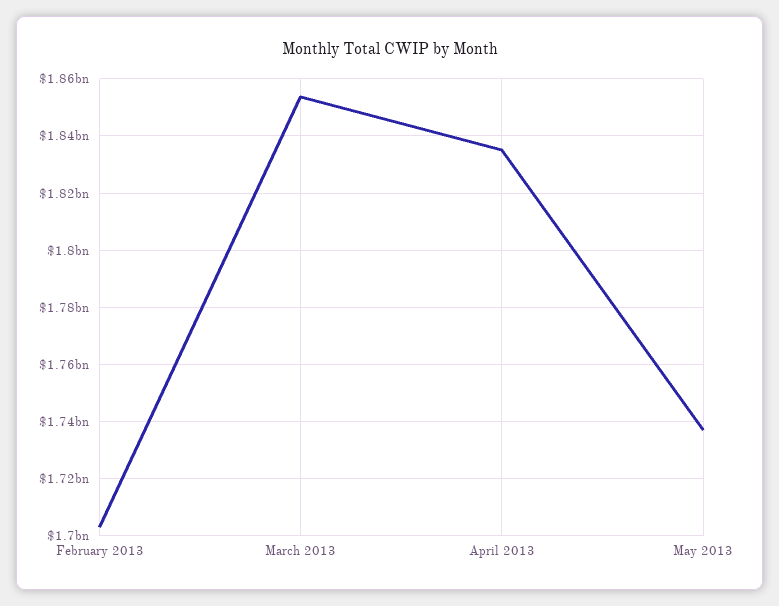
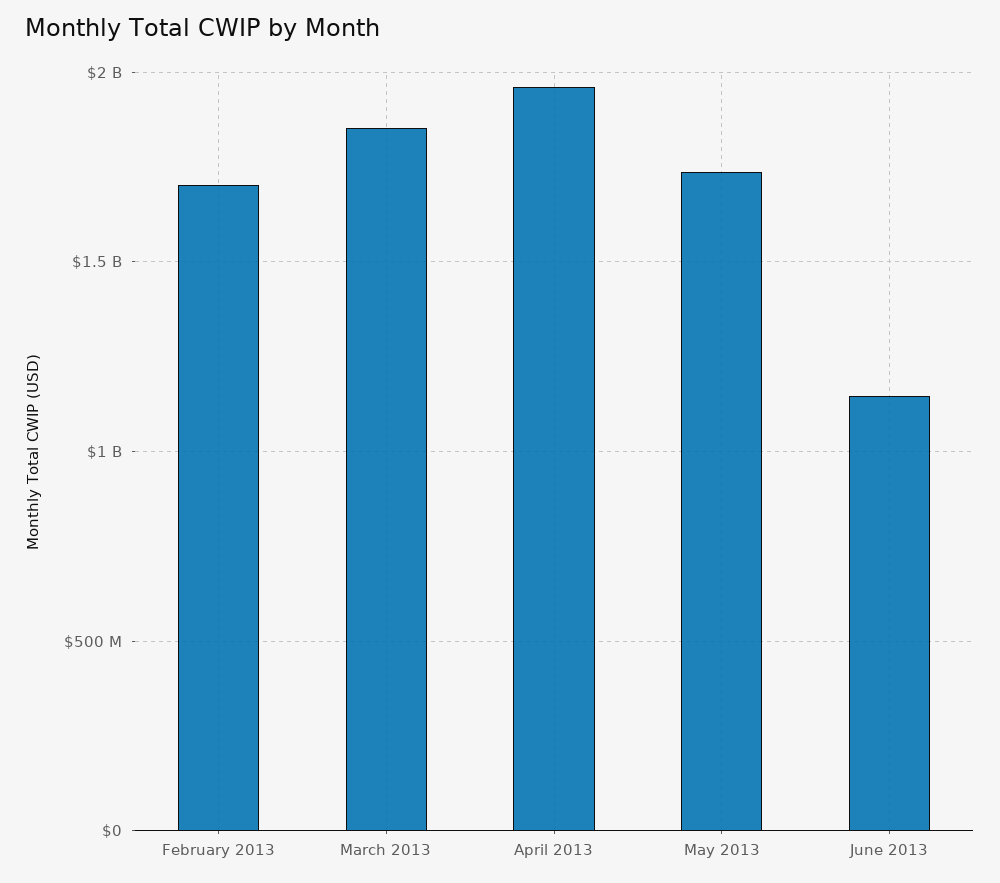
April 2013: 1835000000 -> 1950000000
June 2013: none -> 1150000000

